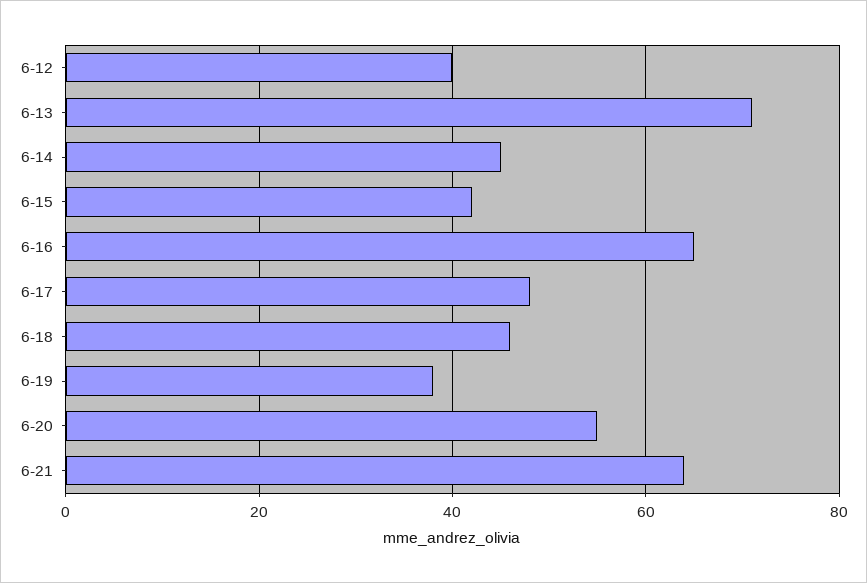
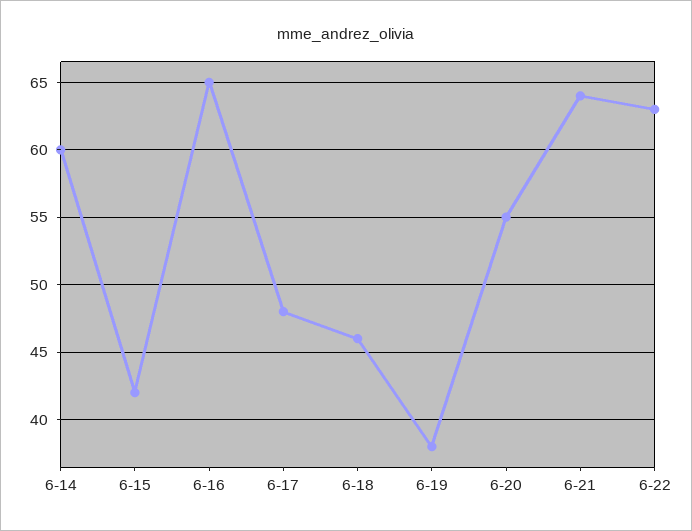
6-12: 40 -> none
6-13: 70 -> none
6-14: 45 -> 60
6-22: none -> 63

